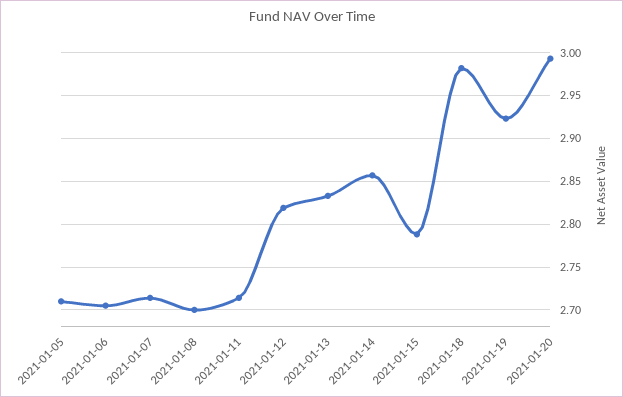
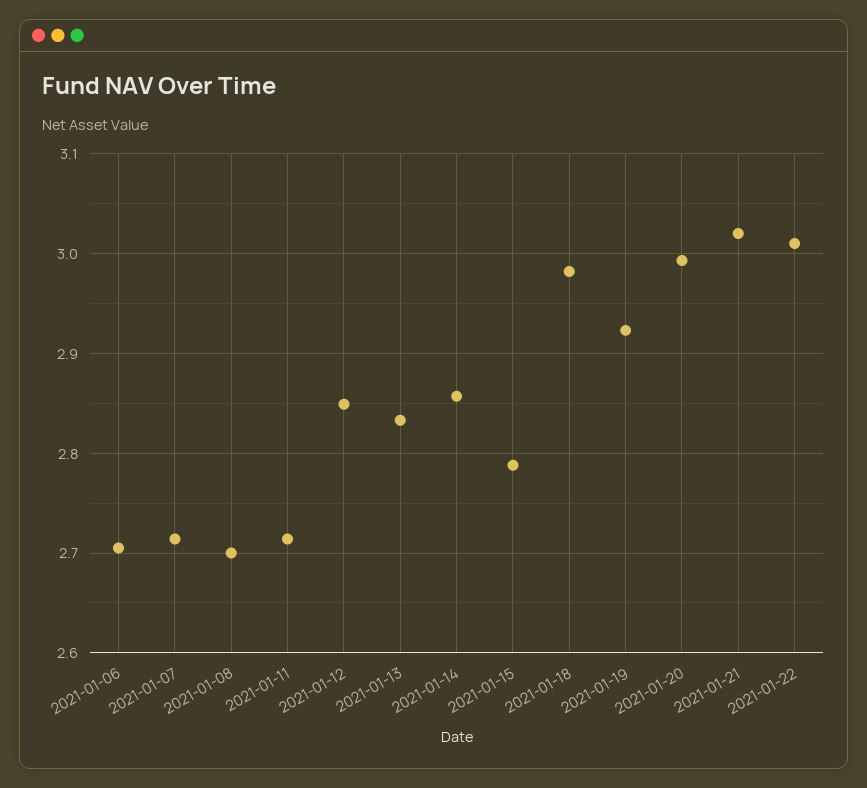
2021-01-05: 2.71 -> none
2021-01-12: 2.82 -> 2.85
2021-01-21: none -> 3.02
2021-01-22: none -> 3.01

